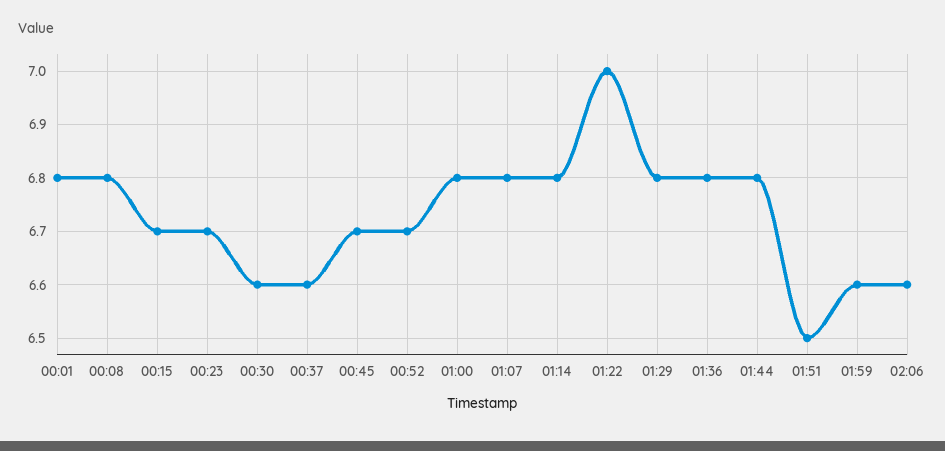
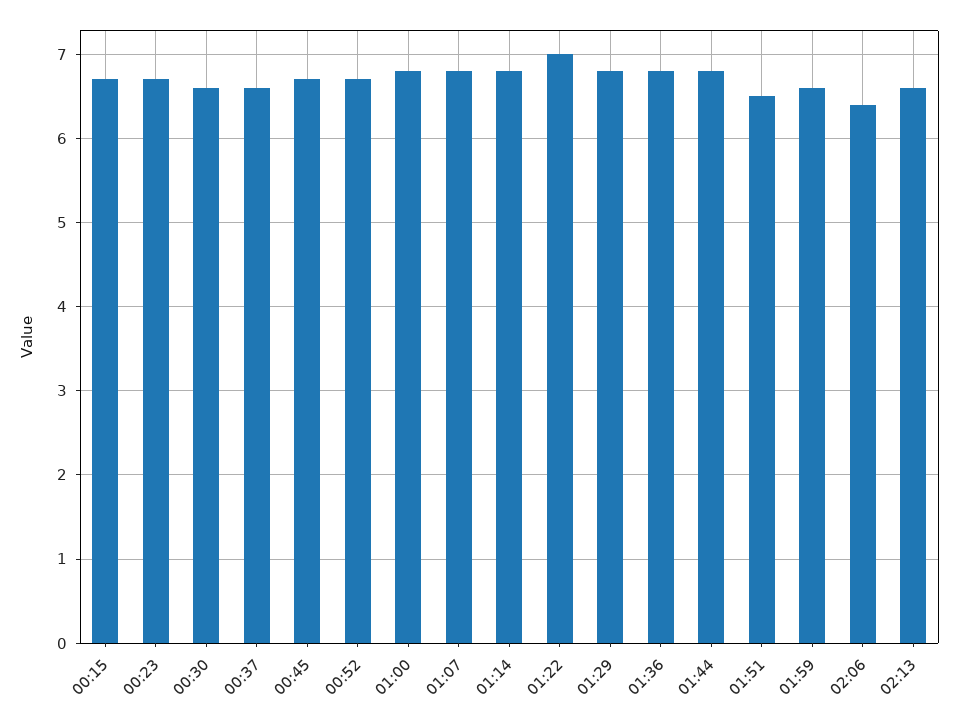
00:01: 6.8 -> none
00:08: 6.8 -> none
02:06: 6.6 -> 6.4
02:13: none -> 6.6

